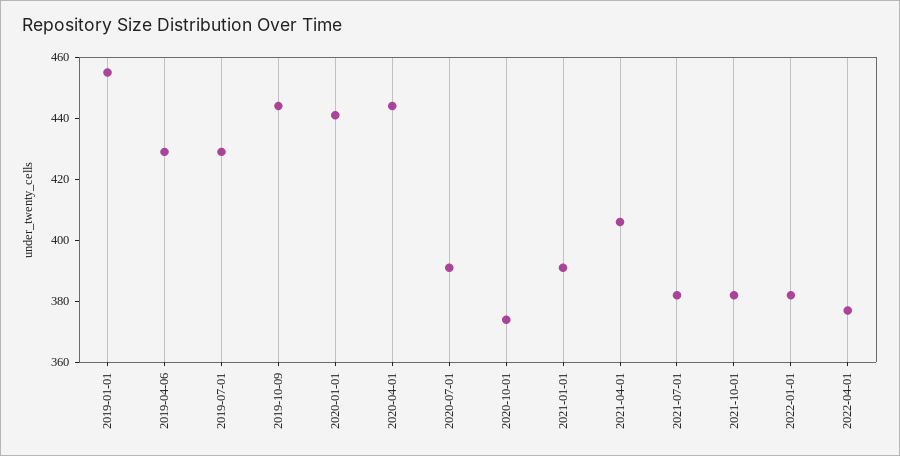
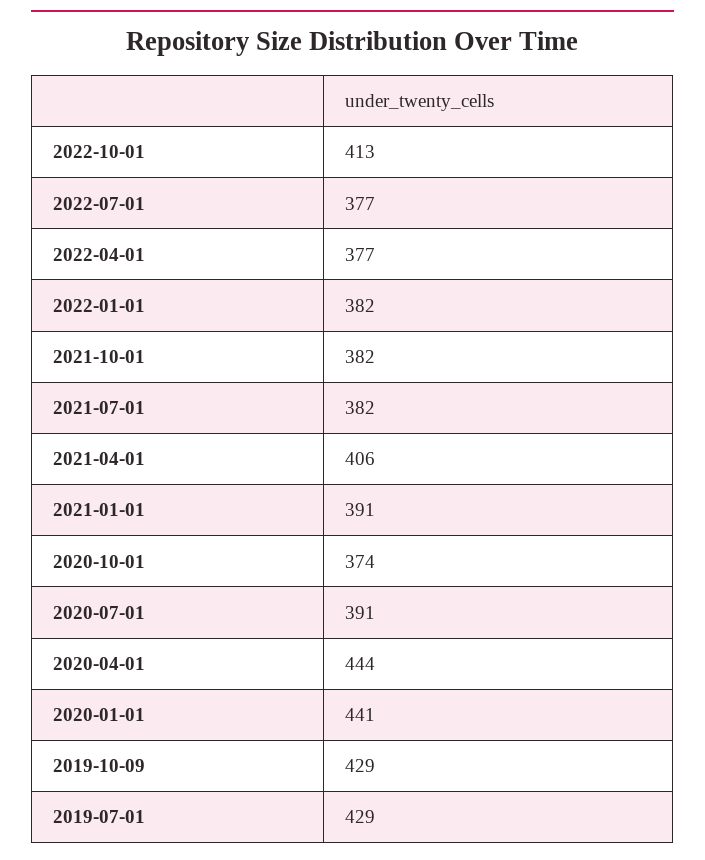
2019-01-01: 455 -> none
2019-04-06: 430 -> none
2019-10-09: 445 -> 429
2022-10-01: none -> 413
2022-07-01: none -> 377

